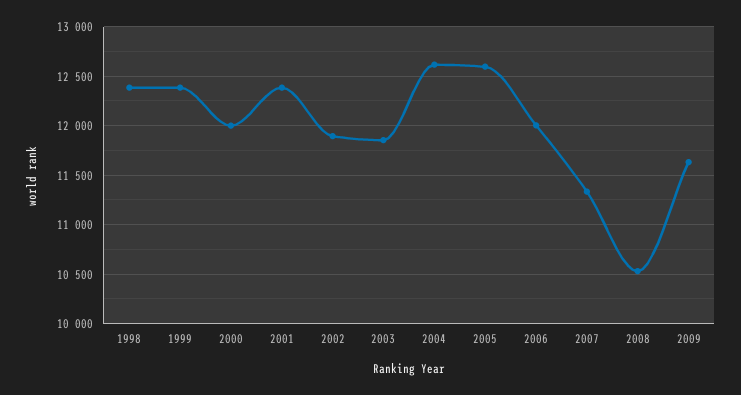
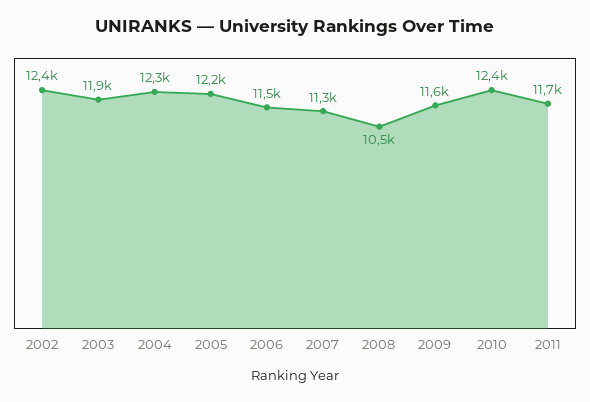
1998: 12400 -> none
1999: 12400 -> none
2000: 12000 -> none
2001: 12400 -> none
2002: 11900 -> 12400
2004: 12600 -> 12300
2005: 12600 -> 12200
2006: 12000 -> 11500
2010: none -> 12400
2011: none -> 11700

